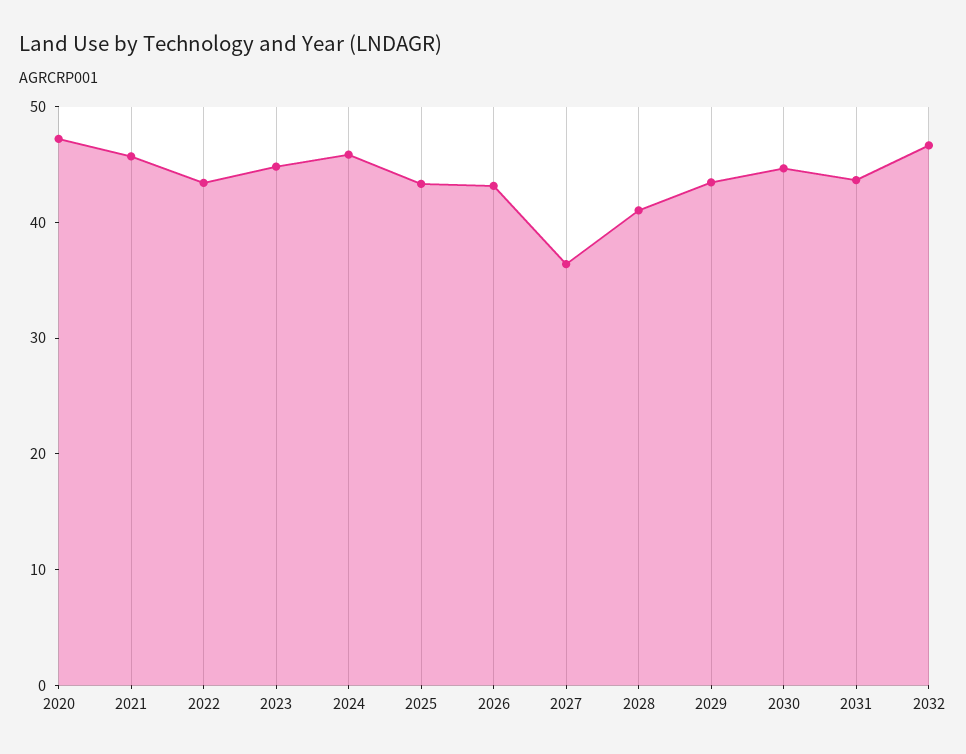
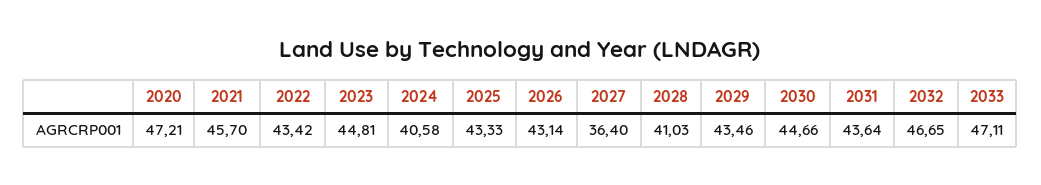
2024: 46 -> 40.58
2033: none -> 47.11

